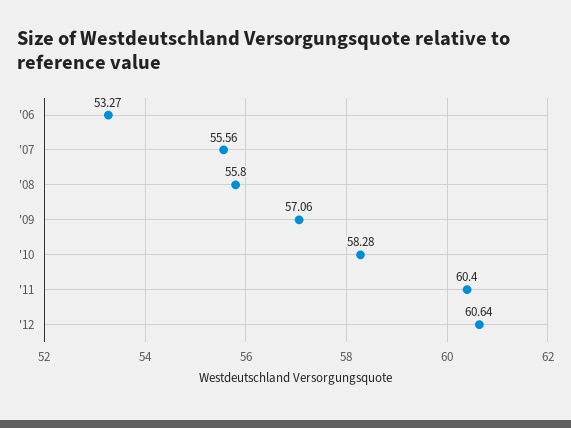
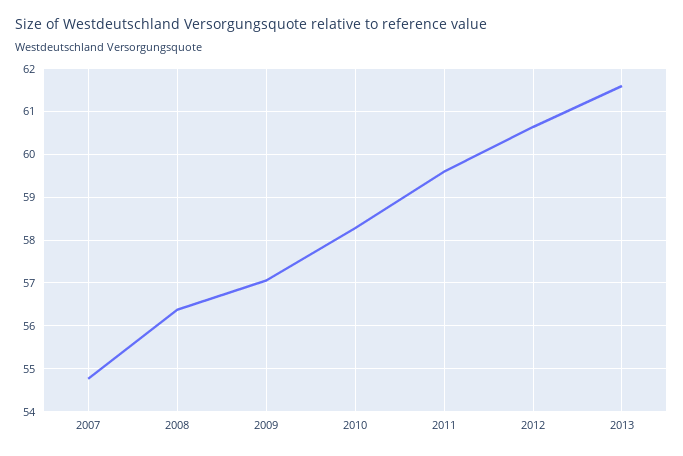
'06: 53.27 -> none
'07: 55.56 -> 54.8
'08: 55.8 -> 56.4
'11: 60.4 -> 59.6
2013: none -> 61.6

